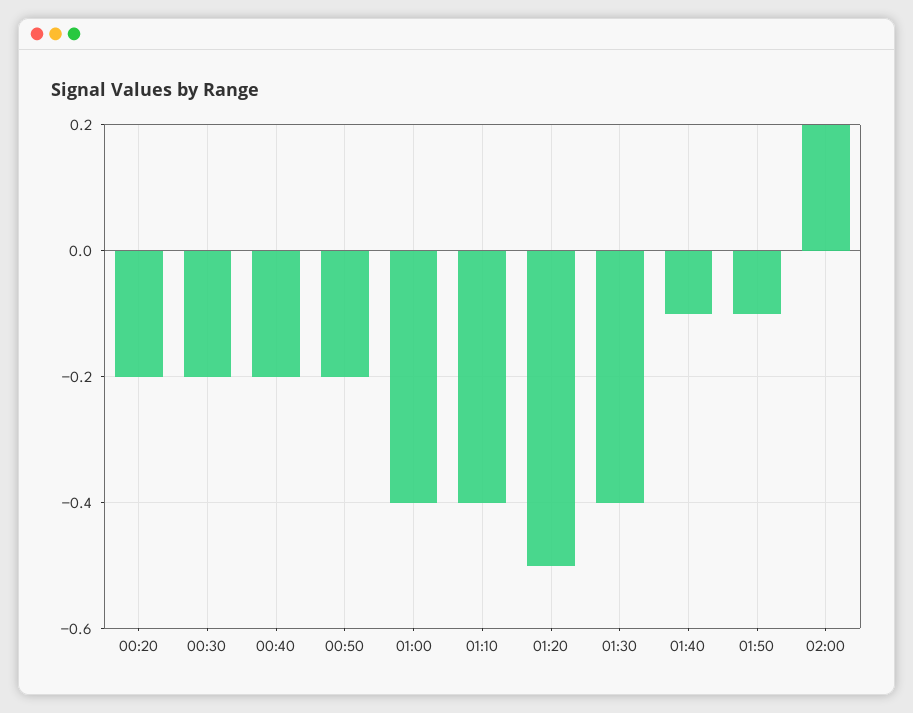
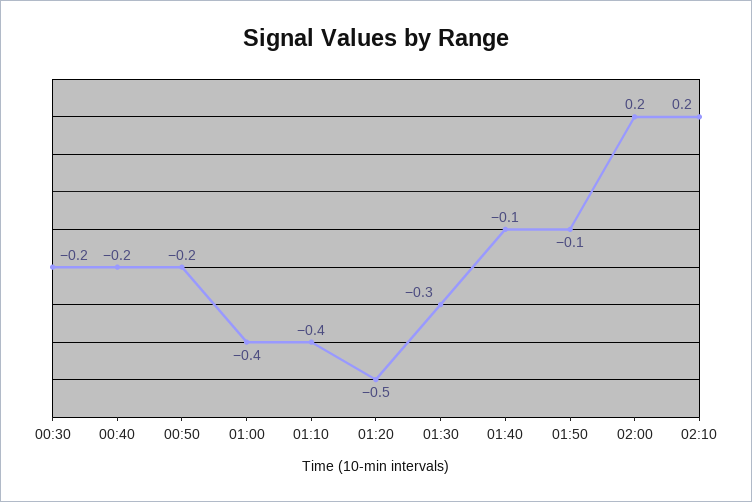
00:20: -0.2 -> none
01:30: -0.4 -> -0.3
02:10: none -> 0.2

